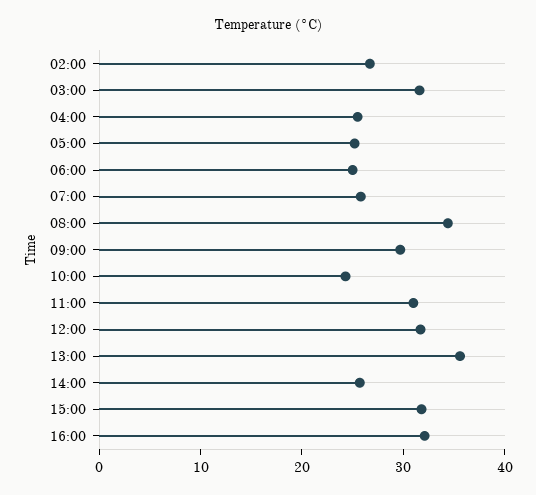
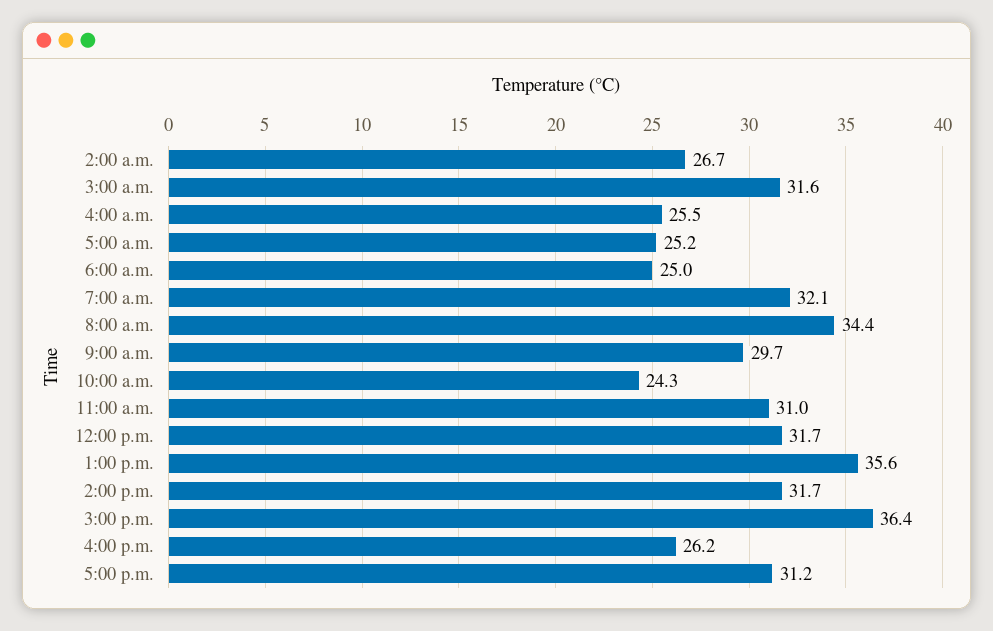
07:00: 26 -> 32.1
14:00: 26 -> 31.7
15:00: 32 -> 36.4
16:00: 32 -> 26.2
5:00 p.m.: none -> 31.2

